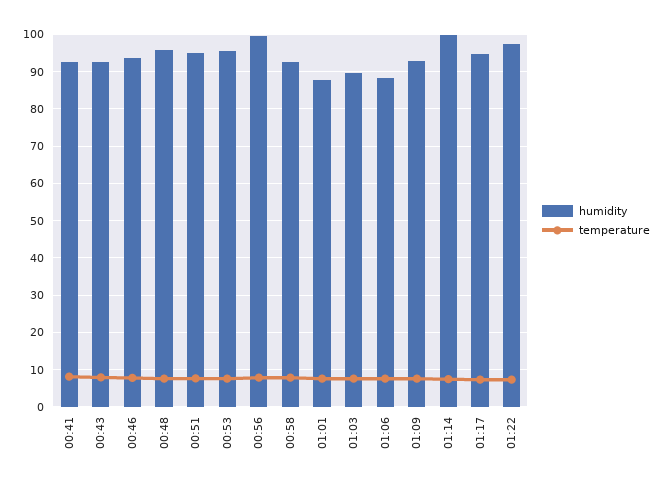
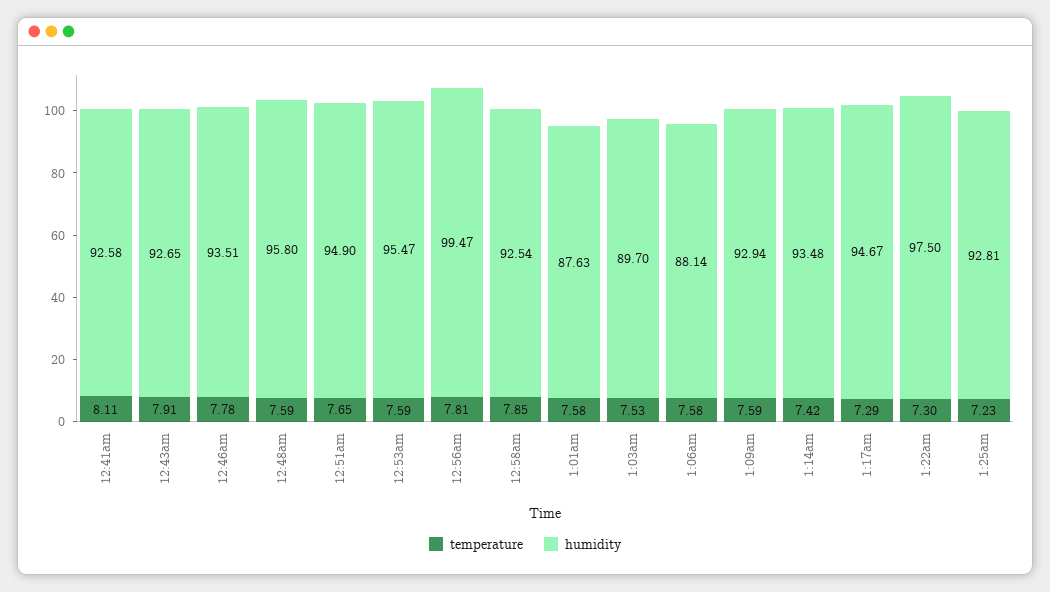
humidity, 01:14: 100 -> 93.48
temperature, 1:25am: none -> 7.23
humidity, 1:25am: none -> 92.81

